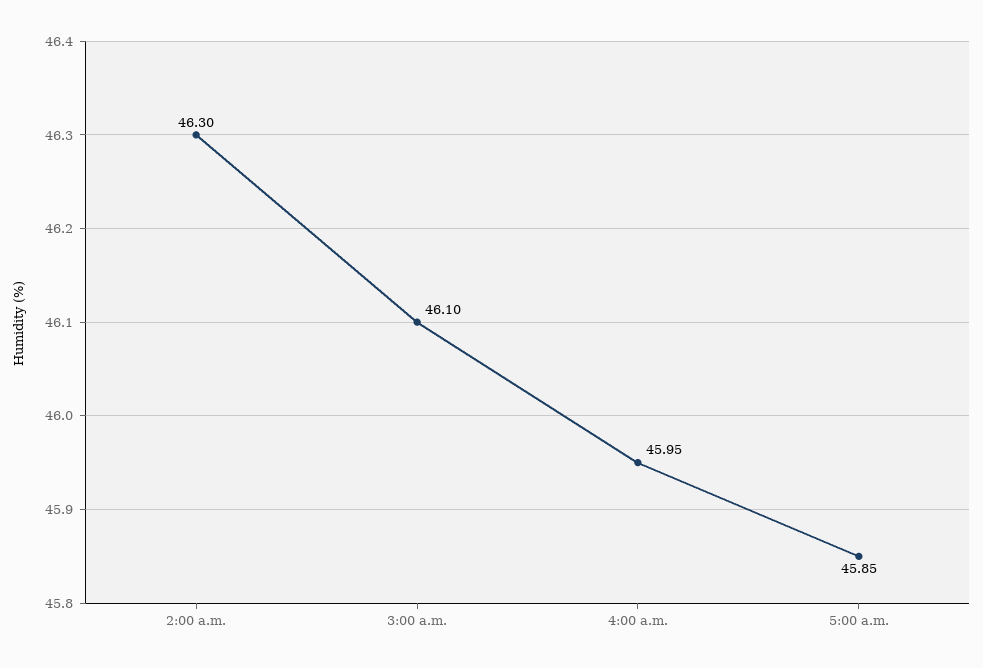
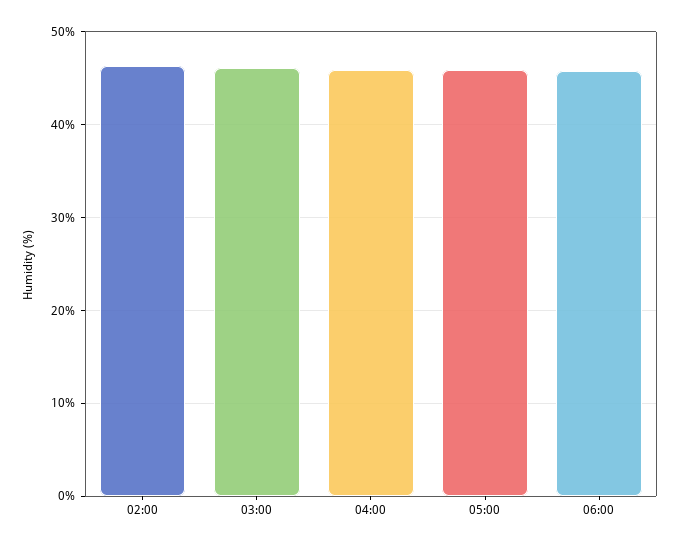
06:00: none -> 46

